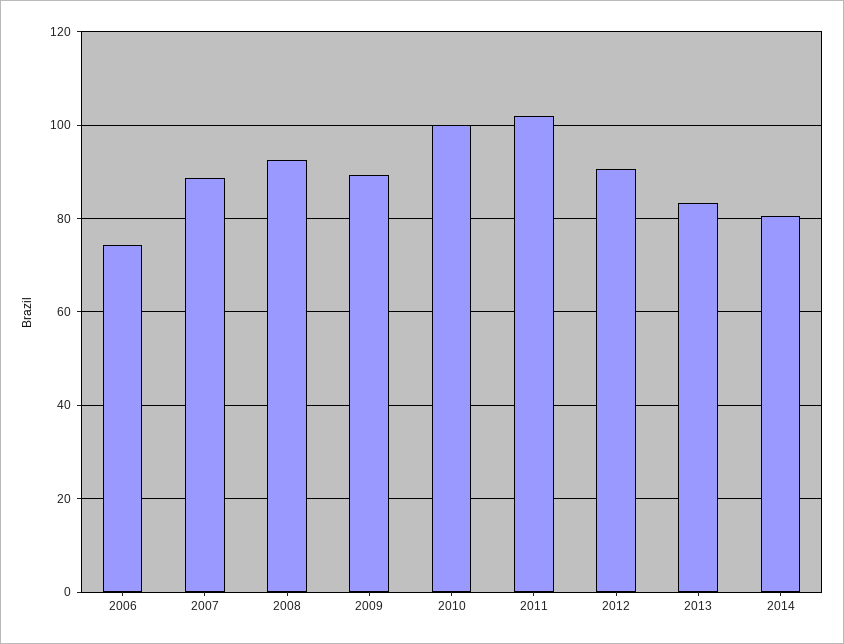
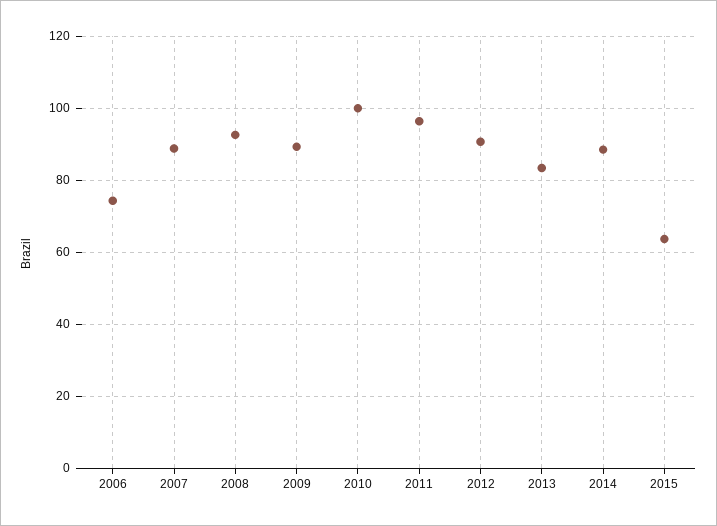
2011: 102 -> 96
2014: 80 -> 88
2015: none -> 64

